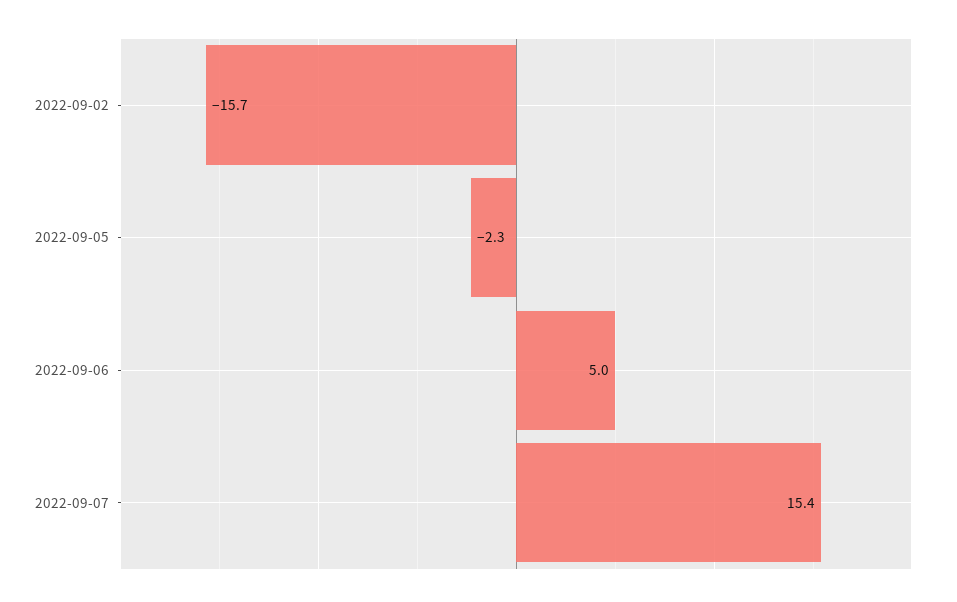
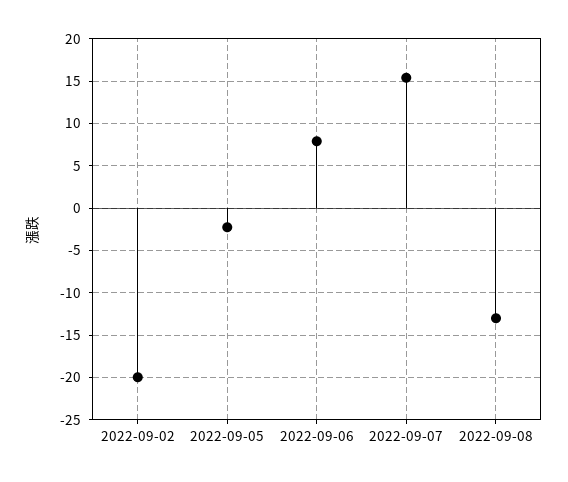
2022-09-02: -15.7 -> -20
2022-09-06: 5 -> 8
2022-09-08: none -> -13

